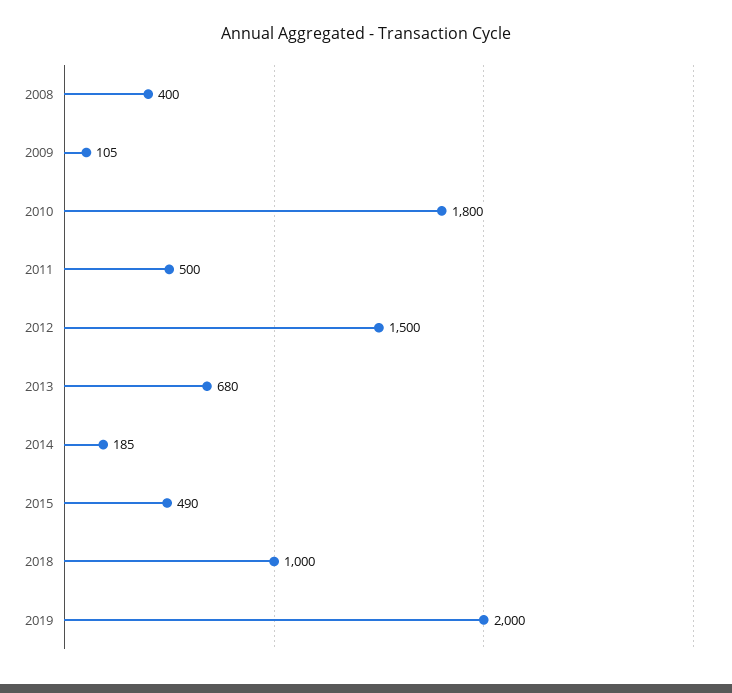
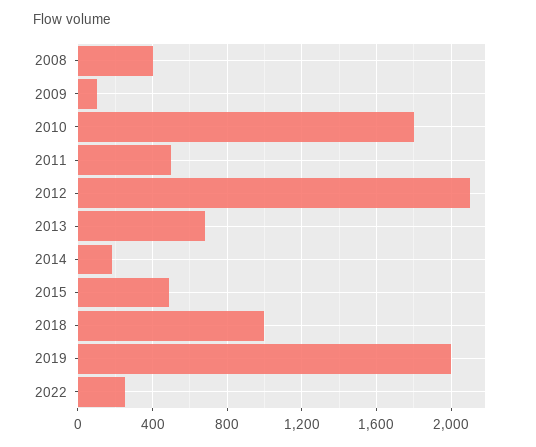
2012: 1500 -> 2100
2022: none -> 250

